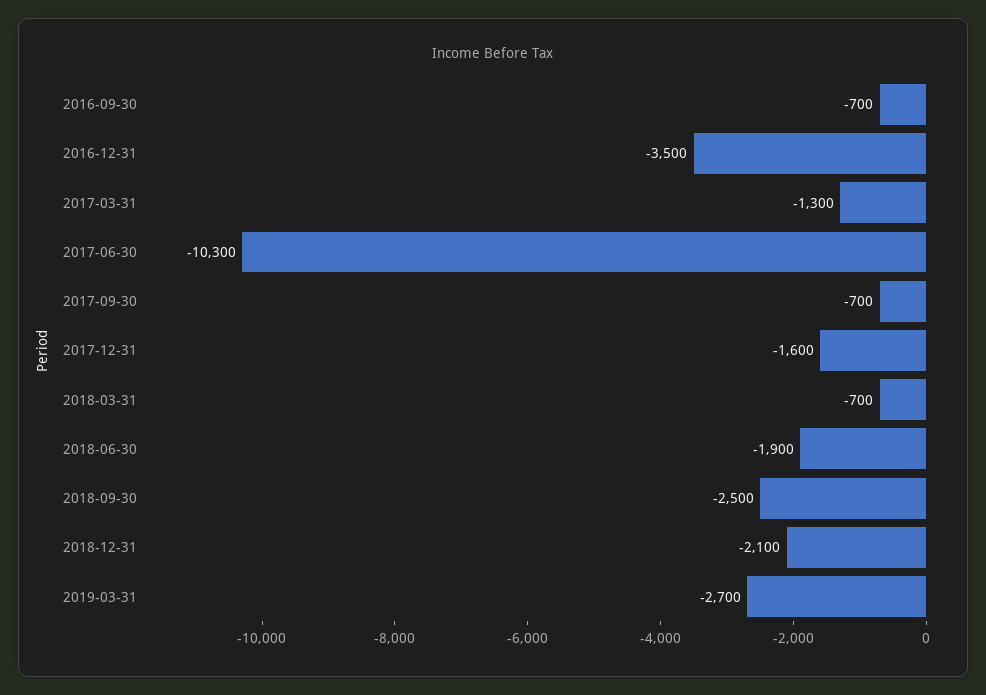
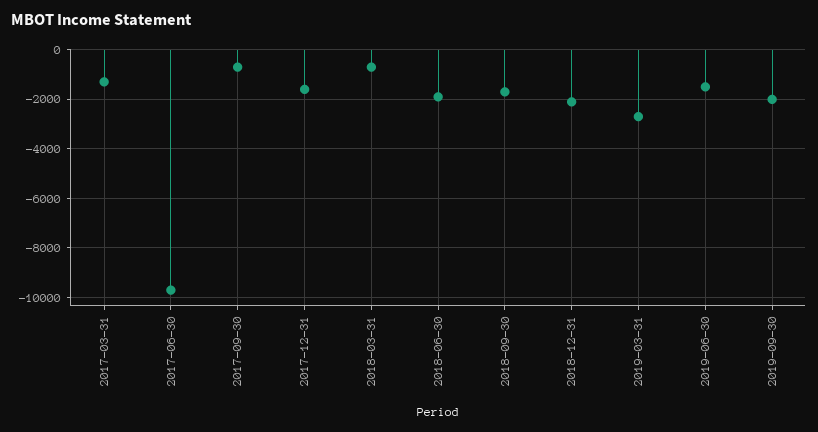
2016-09-30: -700 -> none
2016-12-31: -3500 -> none
2017-06-30: -10300 -> -9750
2018-09-30: -2500 -> -1750
2019-06-30: none -> -1500
2019-09-30: none -> -2000

